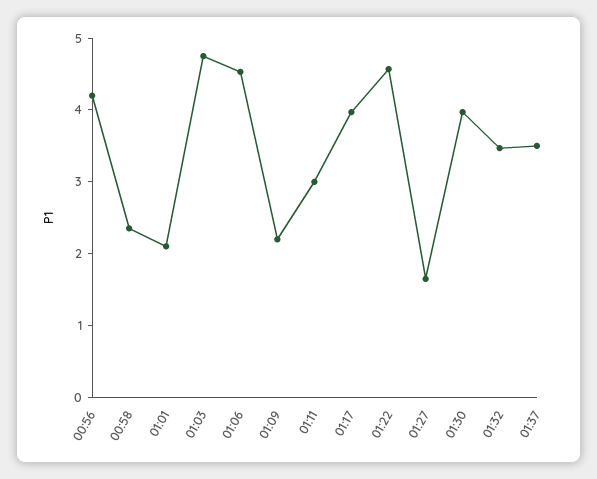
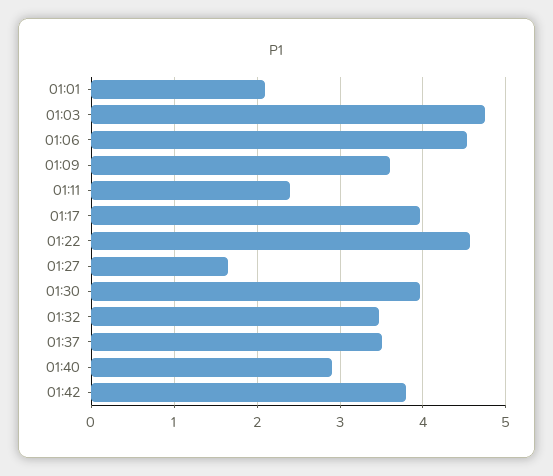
00:56: 4.2 -> none
00:58: 2.4 -> none
01:09: 2.2 -> 3.6
01:11: 3 -> 2.4
01:40: none -> 2.9
01:42: none -> 3.8

